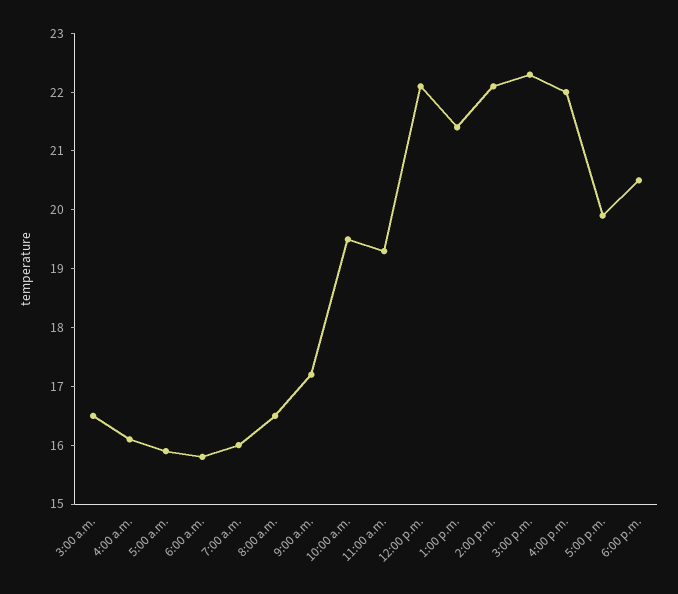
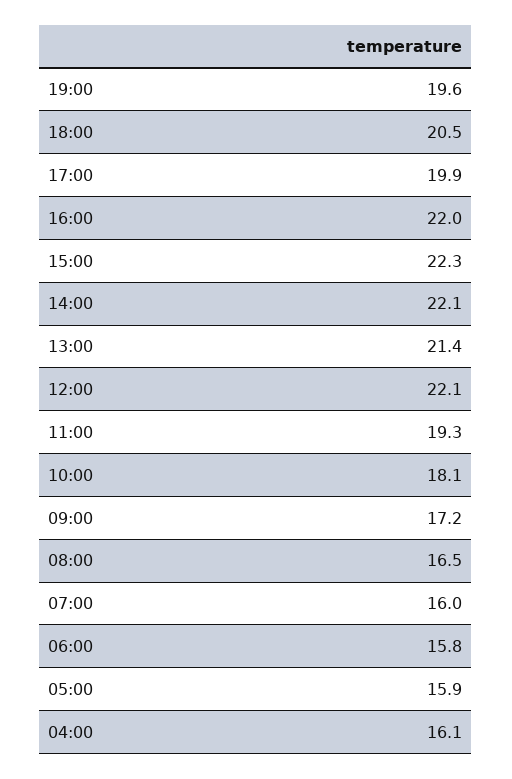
3:00 a.m.: 16.5 -> none
10:00 a.m.: 19.5 -> 18.1
19:00: none -> 19.6

